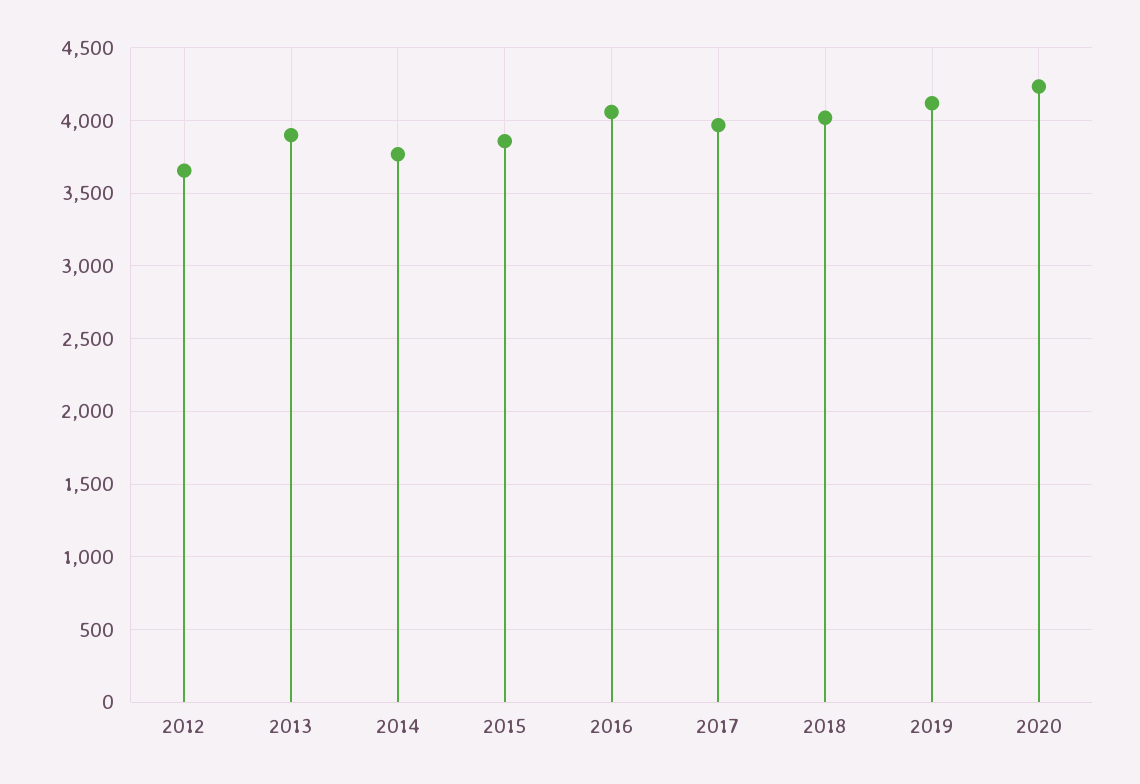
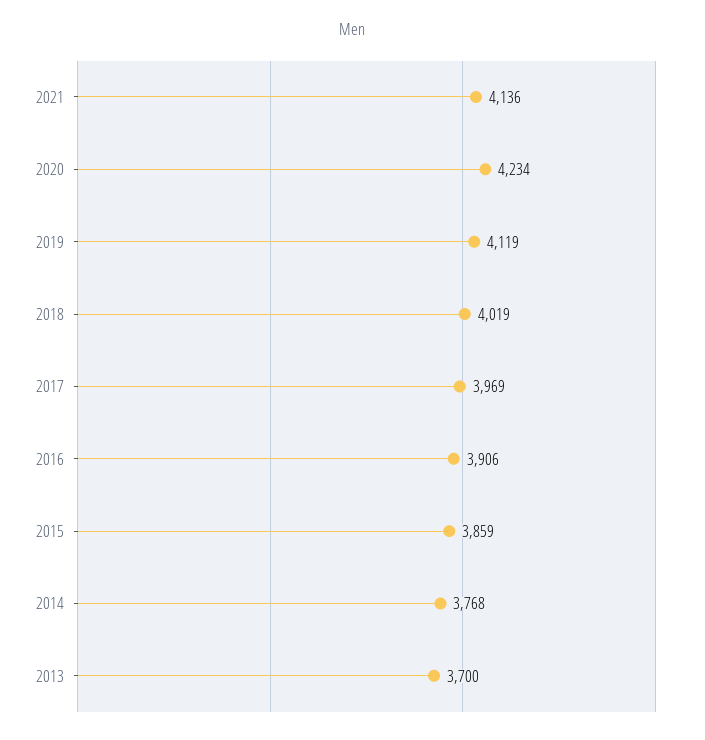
2012: 3650 -> none
2013: 3900 -> 3700
2016: 4050 -> 3906
2021: none -> 4136

